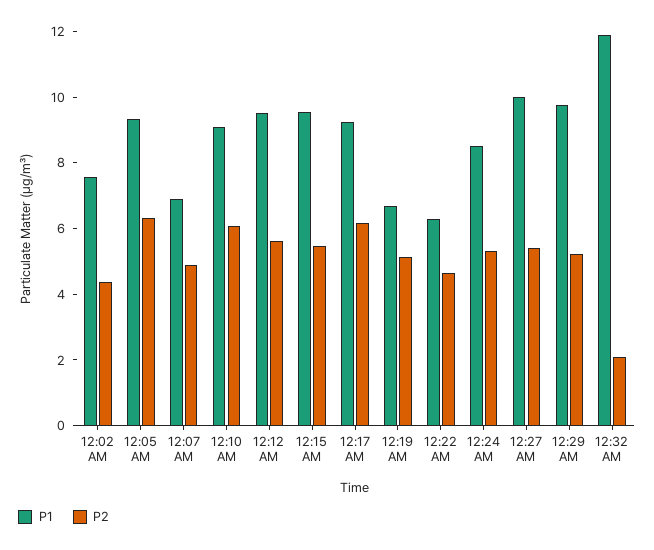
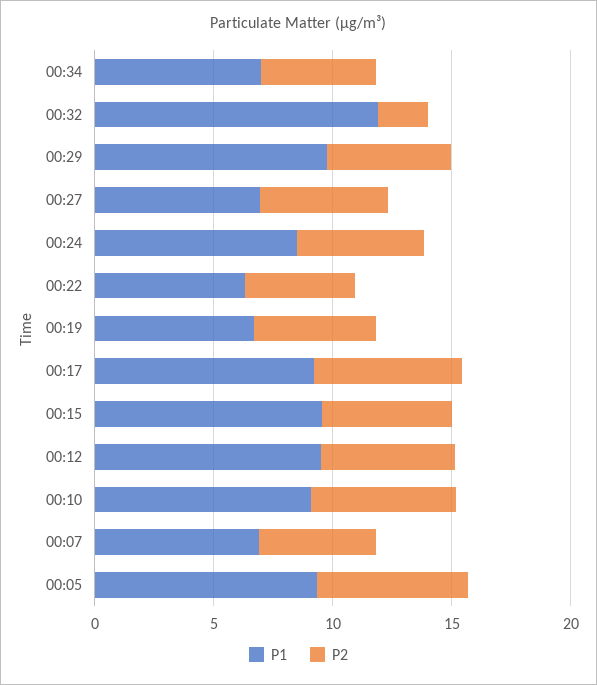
P1, 12:02 AM: 7.5 -> none
P2, 12:02 AM: 4.5 -> none
P1, 12:27 AM: 10 -> 7
P1, 00:34: none -> 7
P2, 00:34: none -> 5

